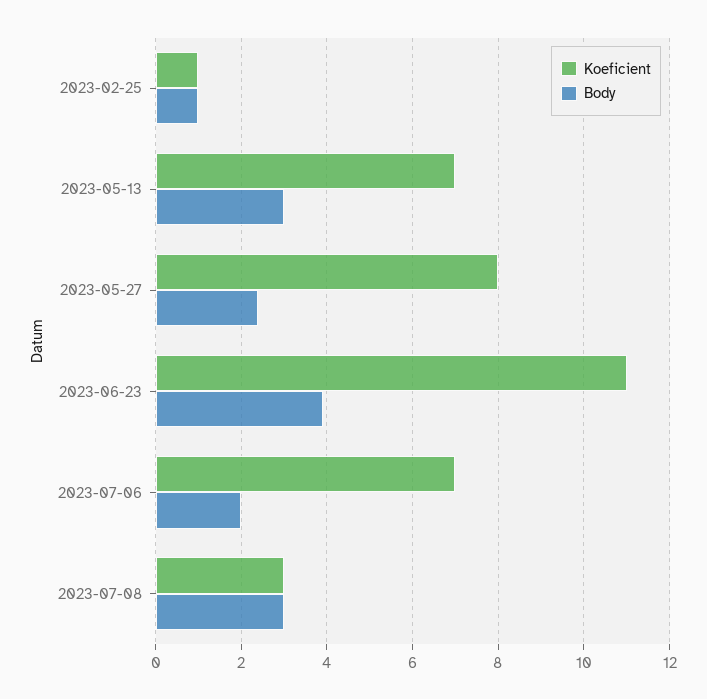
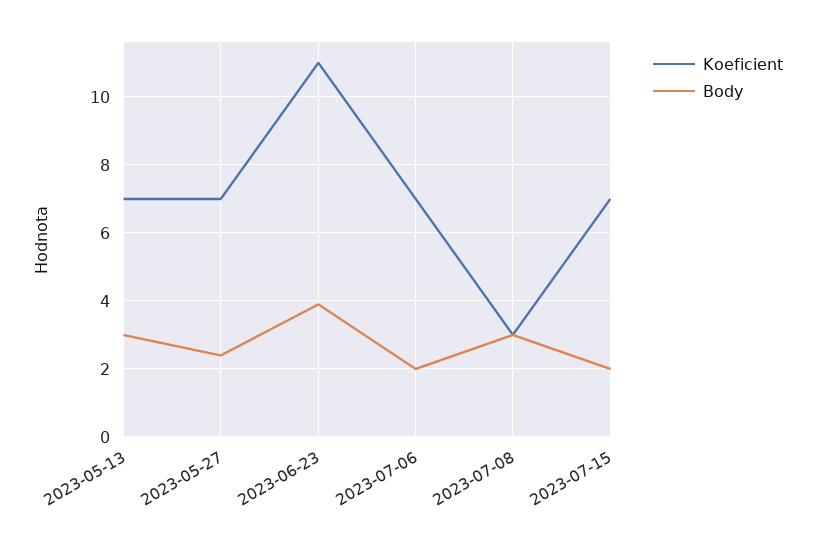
Koeficient, 2023-02-25: 1 -> none
Body, 2023-02-25: 1 -> none
Koeficient, 2023-05-27: 8 -> 7
Koeficient, 2023-07-15: none -> 7
Body, 2023-07-15: none -> 2

